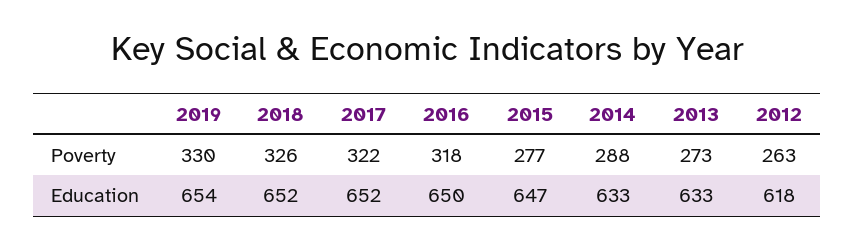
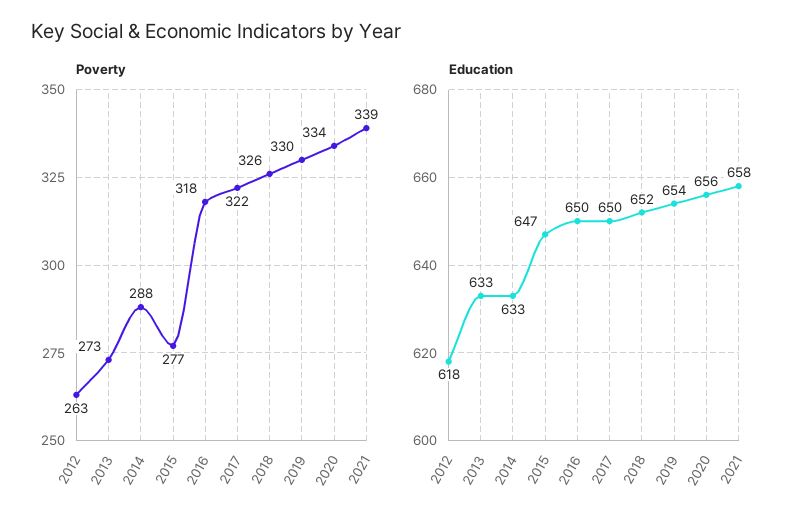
Education, 2017: 652 -> 650
Poverty, 2020: none -> 334
Poverty, 2021: none -> 339
Education, 2020: none -> 656
Education, 2021: none -> 658

